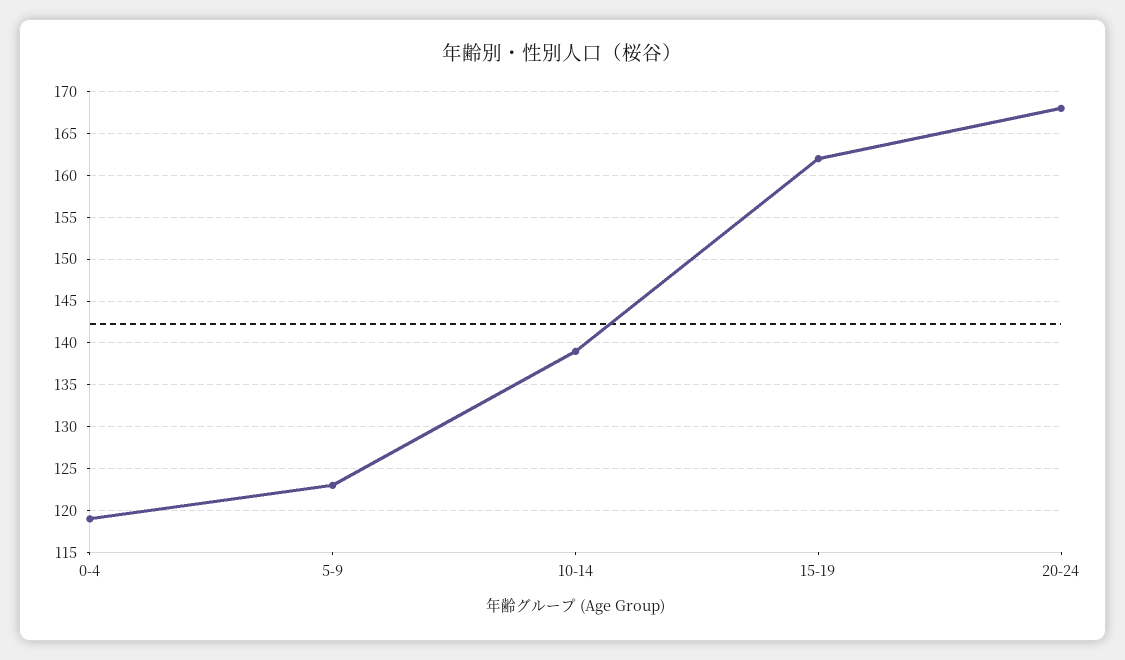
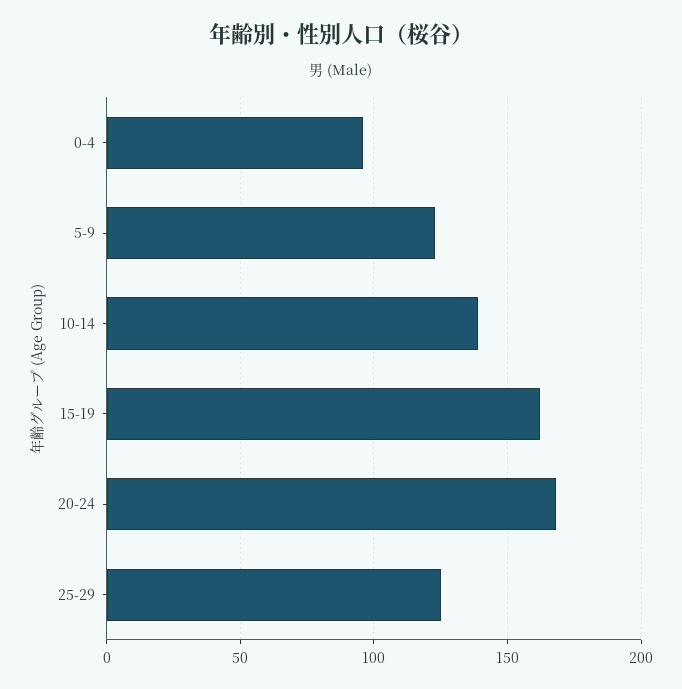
0-4: 119 -> 95
25-29: none -> 125

